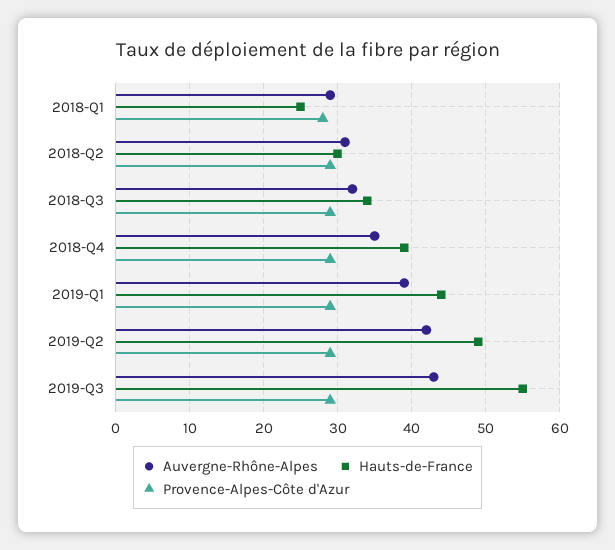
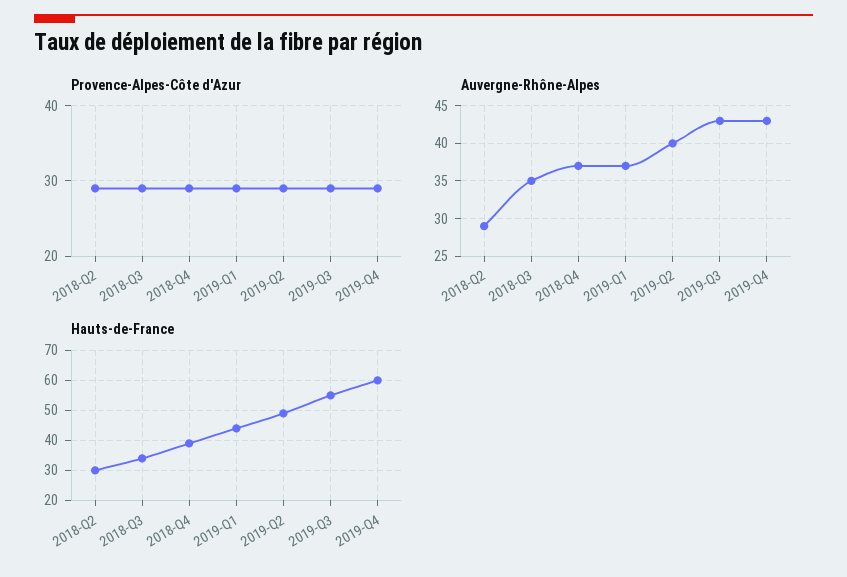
Auvergne-Rhône-Alpes, 2018-Q1: 29 -> none
Hauts-de-France, 2018-Q1: 25 -> none
Provence-Alpes-Côte d'Azur, 2018-Q1: 28 -> none
Auvergne-Rhône-Alpes, 2018-Q2: 31 -> 29
Auvergne-Rhône-Alpes, 2018-Q3: 32 -> 35
Auvergne-Rhône-Alpes, 2018-Q4: 35 -> 37
Auvergne-Rhône-Alpes, 2019-Q1: 39 -> 37
Auvergne-Rhône-Alpes, 2019-Q2: 42 -> 40
Provence-Alpes-Côte d'Azur, 2019-Q4: none -> 29
Auvergne-Rhône-Alpes, 2019-Q4: none -> 43
Hauts-de-France, 2019-Q4: none -> 60

